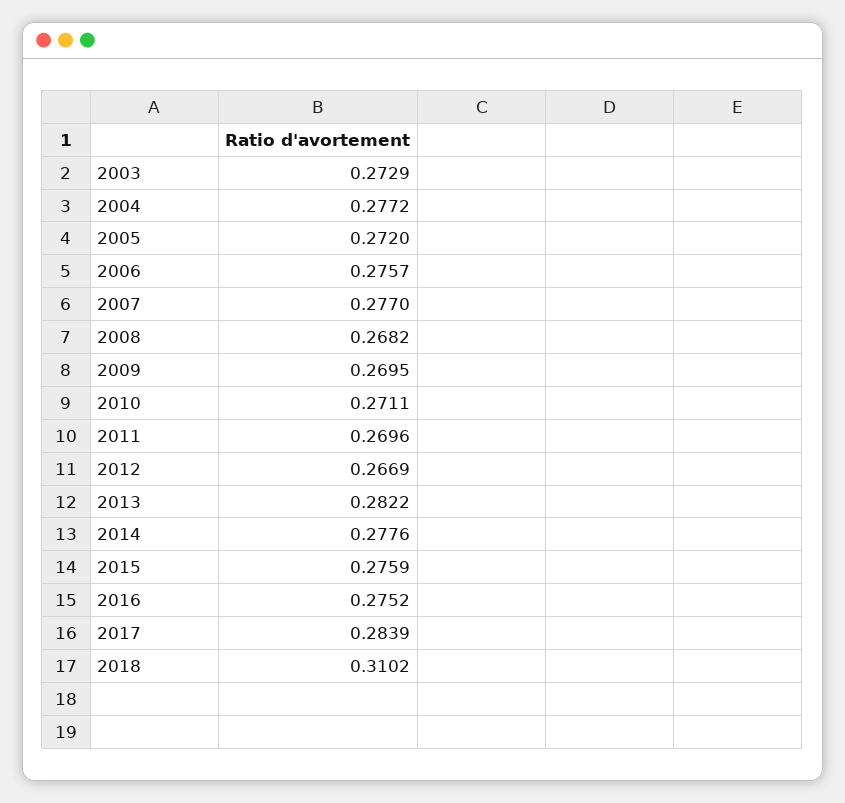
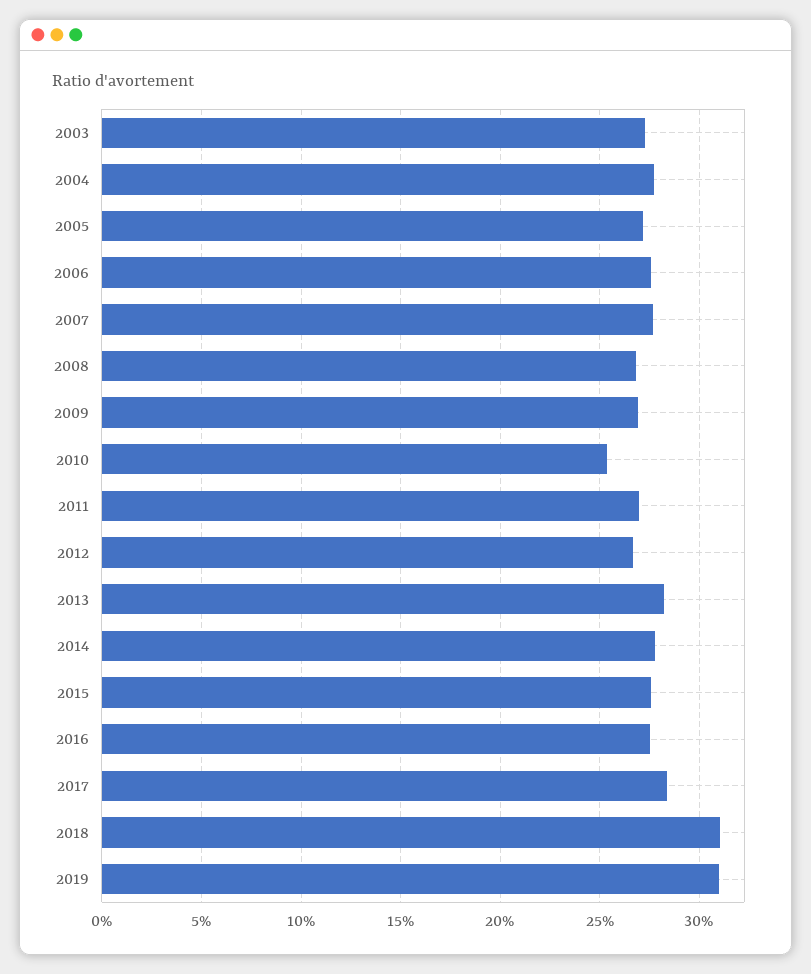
2010: 0.2711 -> 0.255
2019: none -> 0.31

